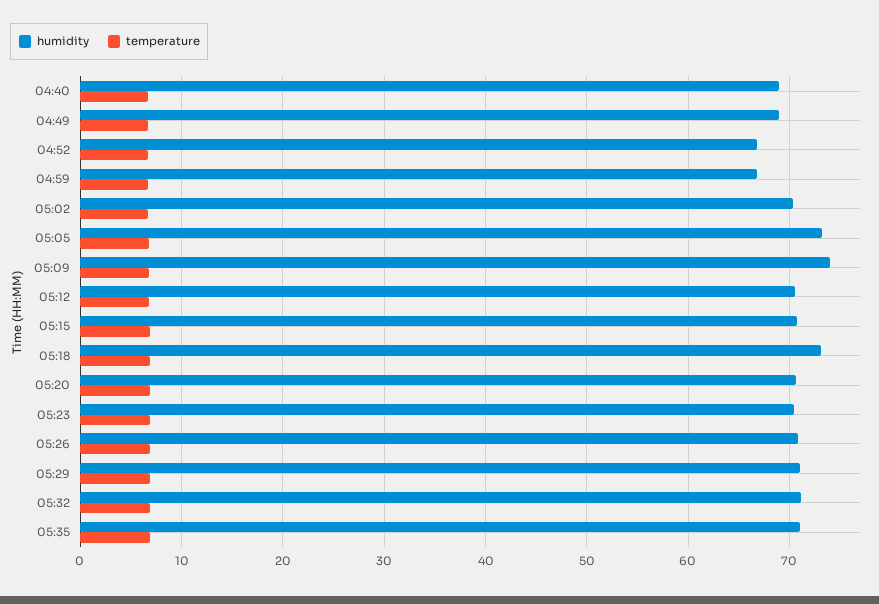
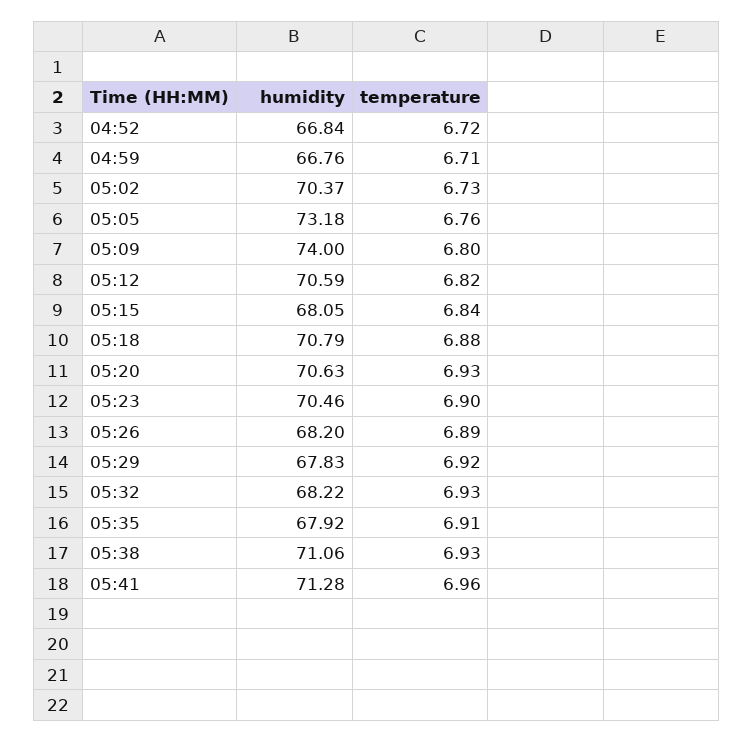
humidity, 04:40: 69 -> none
temperature, 04:40: 7 -> none
humidity, 04:49: 69 -> none
temperature, 04:49: 7 -> none
humidity, 05:15: 71 -> 68.05
humidity, 05:18: 73 -> 70.79
humidity, 05:26: 71 -> 68.2
humidity, 05:29: 71 -> 67.83
humidity, 05:32: 71 -> 68.22
humidity, 05:35: 71 -> 67.92
humidity, 05:38: none -> 71.06
temperature, 05:38: none -> 6.93
humidity, 05:41: none -> 71.28
temperature, 05:41: none -> 6.96

